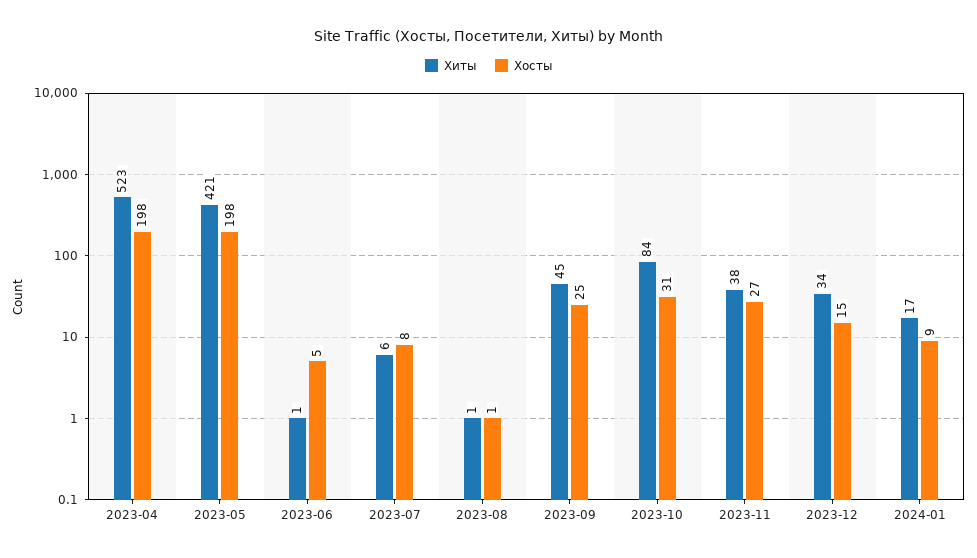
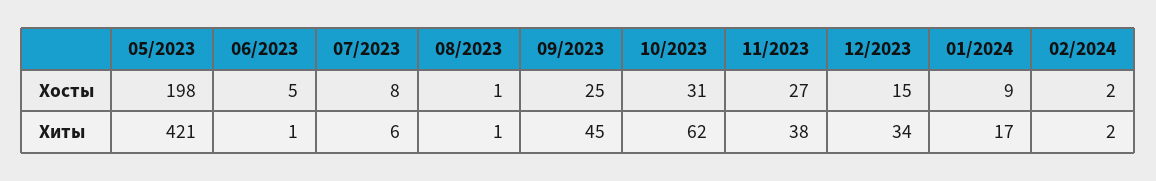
Хиты, 2023-04: 523 -> none
Хосты, 2023-04: 198 -> none
Хиты, 2023-10: 84 -> 62
Хосты, 02/2024: none -> 2
Хиты, 02/2024: none -> 2

